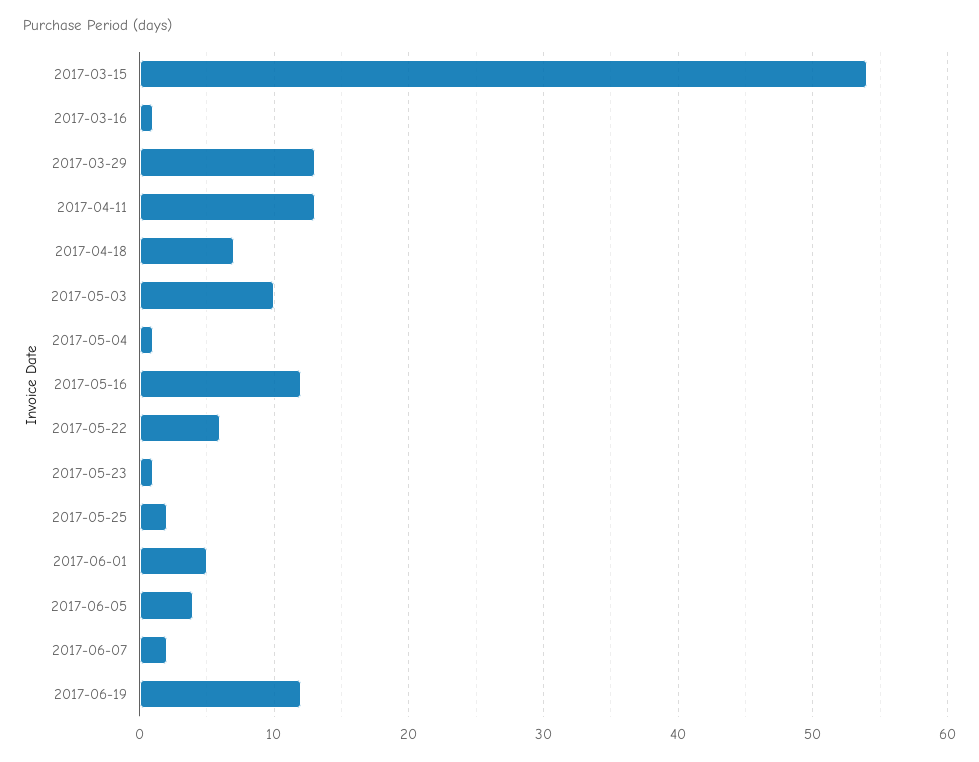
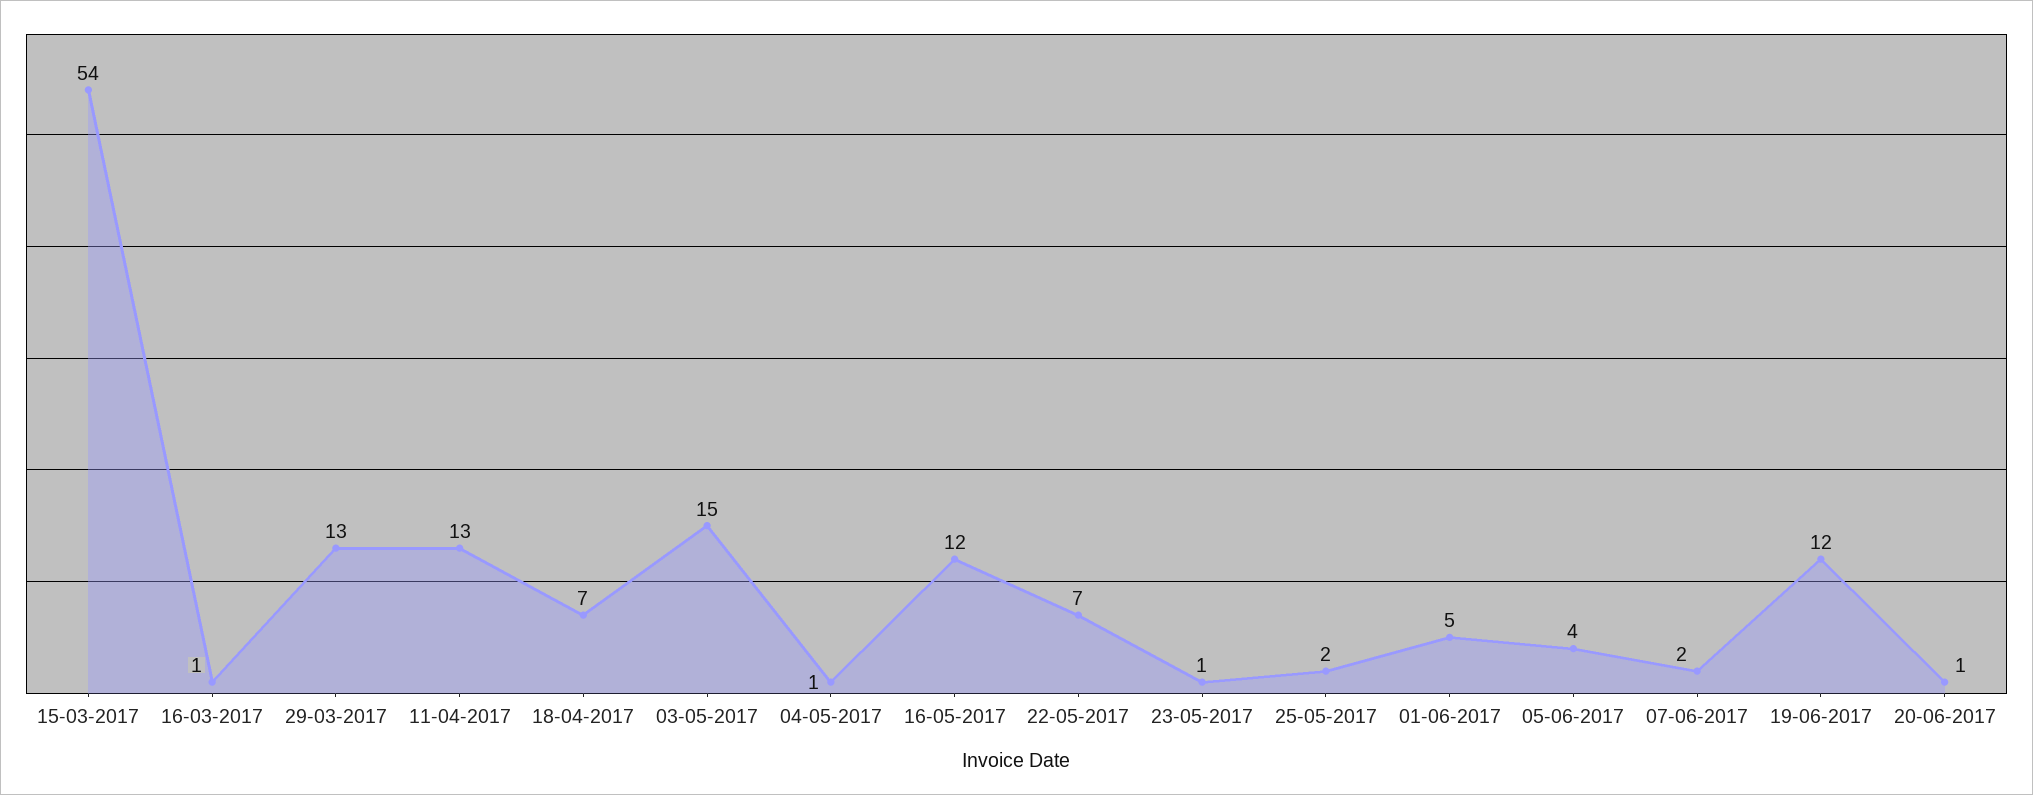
2017-05-03: 10 -> 15
2017-05-22: 6 -> 7
20-06-2017: none -> 1

